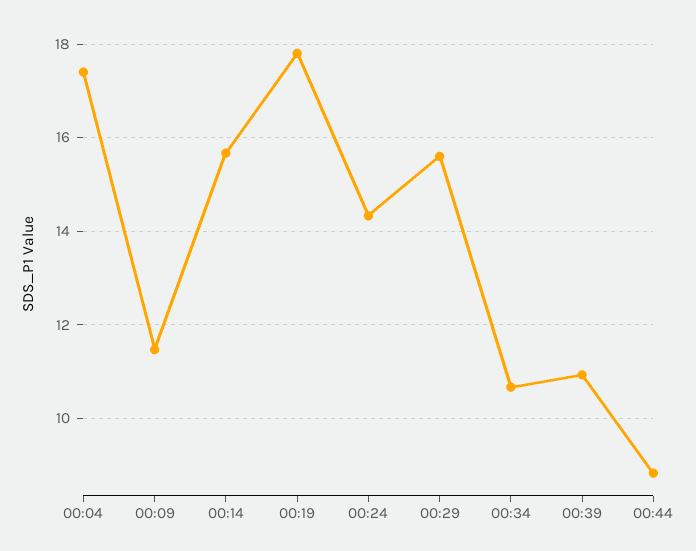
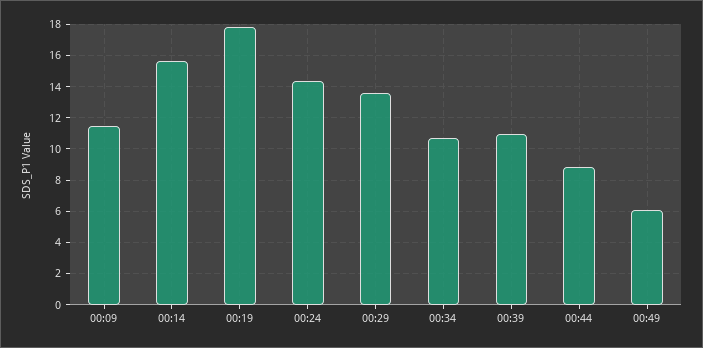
00:04: 17.4 -> none
00:29: 15.6 -> 13.5
00:49: none -> 6

